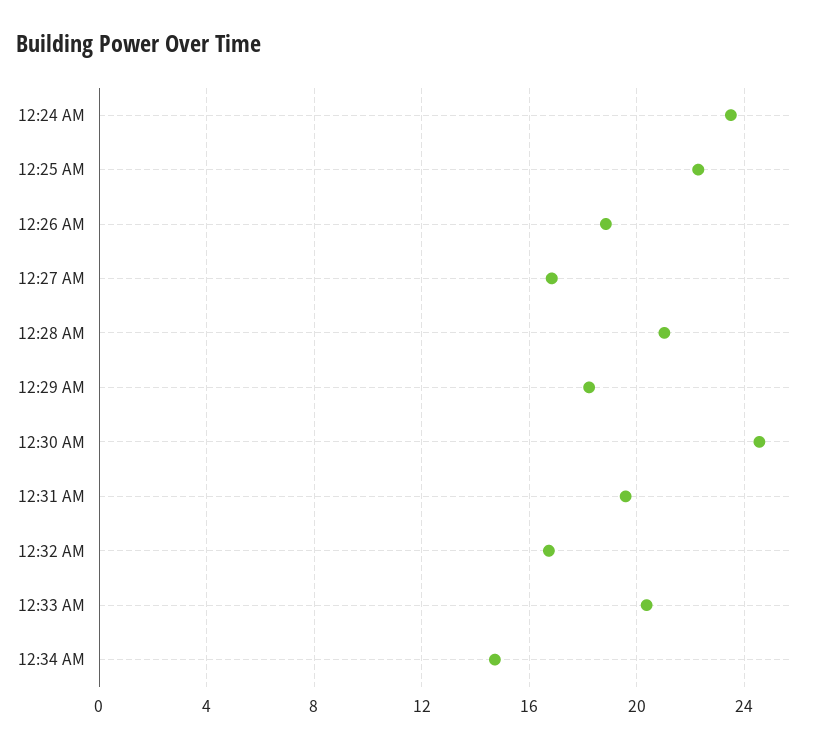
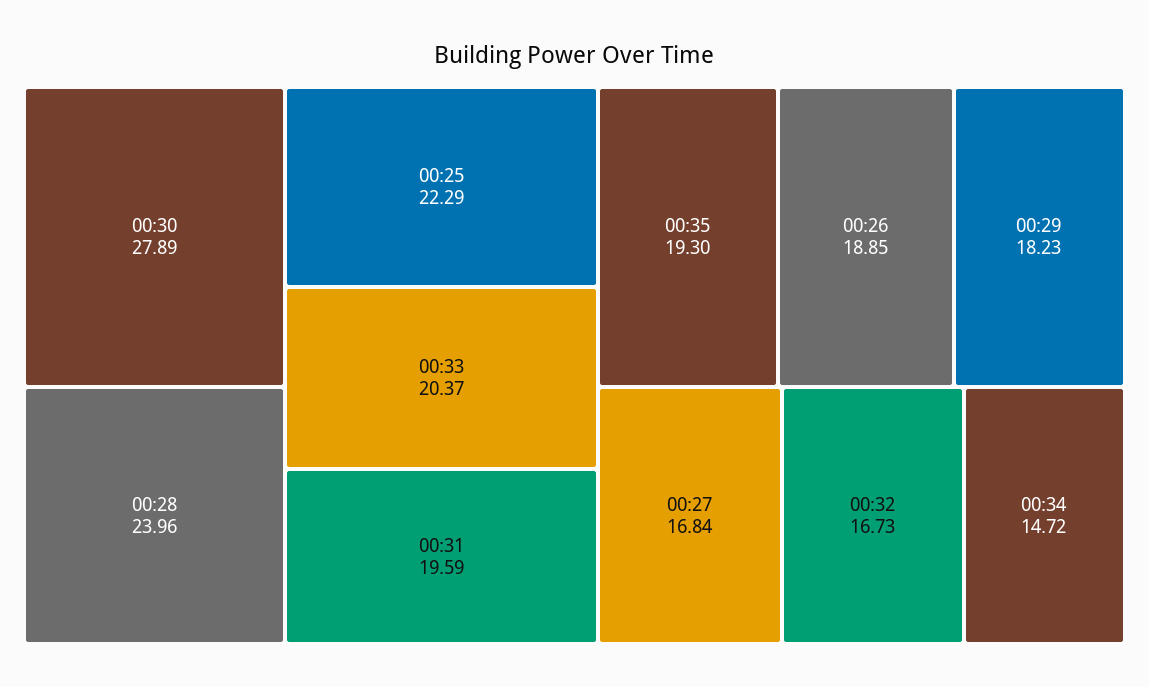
12:24 AM: 23.5 -> none
12:28 AM: 21 -> 23.96
12:30 AM: 24.5 -> 27.89
00:35: none -> 19.3

